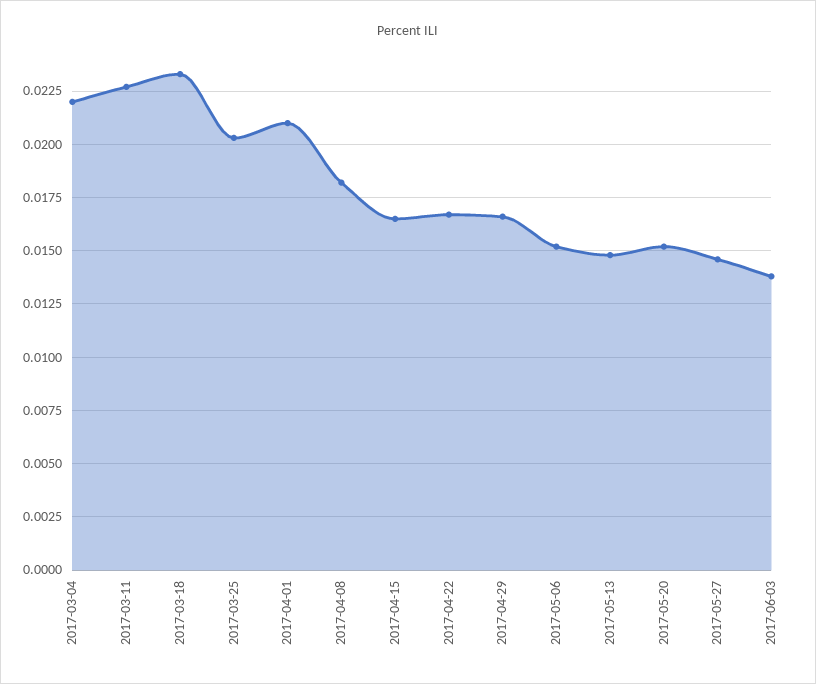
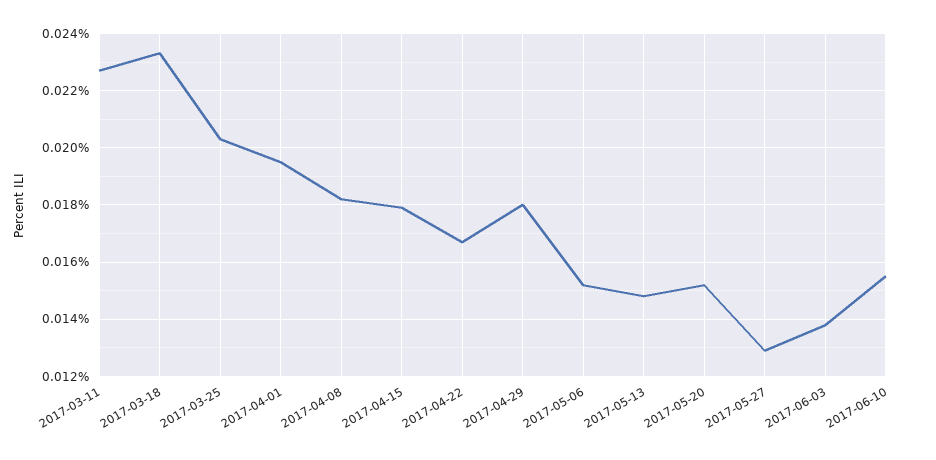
2017-03-04: 0.022 -> none
2017-04-01: 0.021 -> 0.0195
2017-04-15: 0.0165 -> 0.018
2017-04-29: 0.0165 -> 0.018
2017-05-27: 0.0145 -> 0.013
2017-06-10: none -> 0.0155

